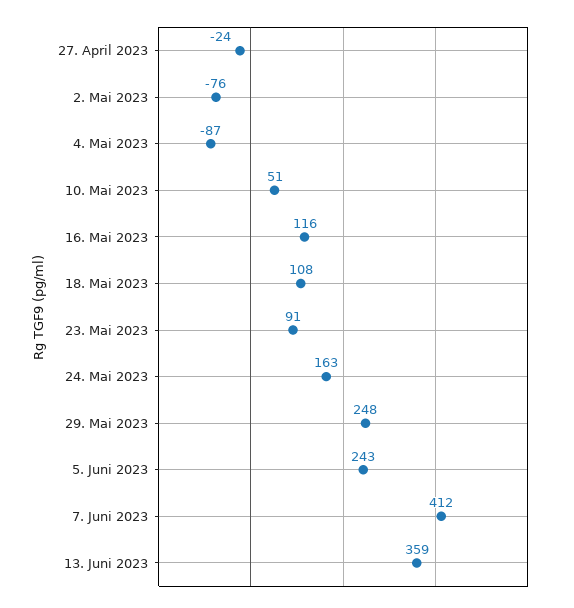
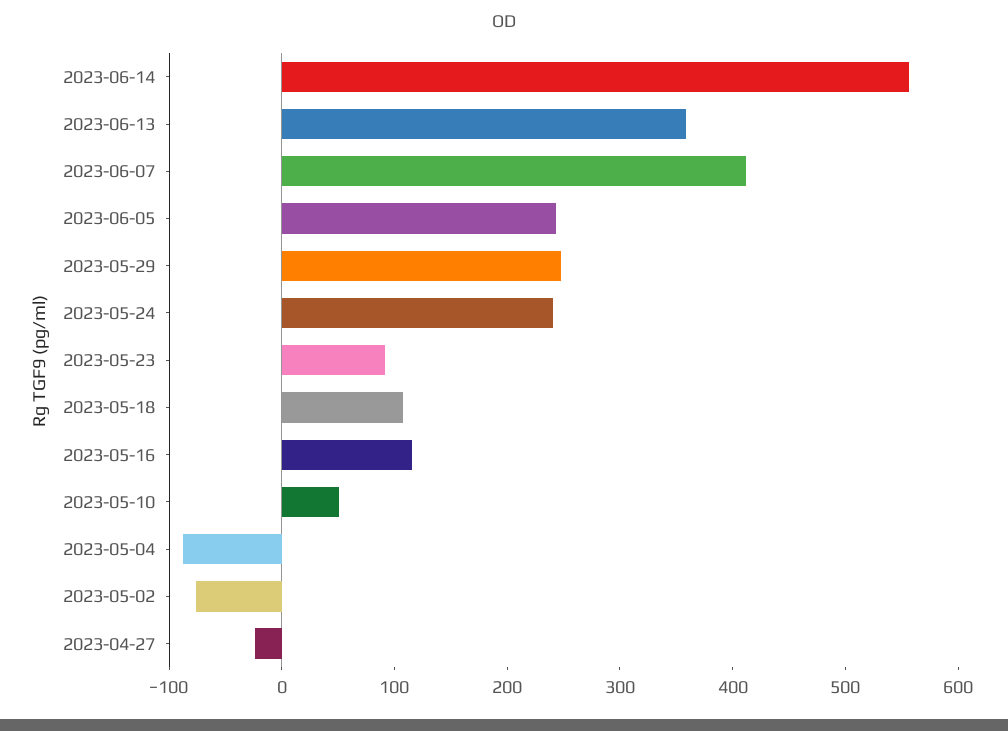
24. Mai 2023: 163 -> 240
2023-06-14: none -> 560

